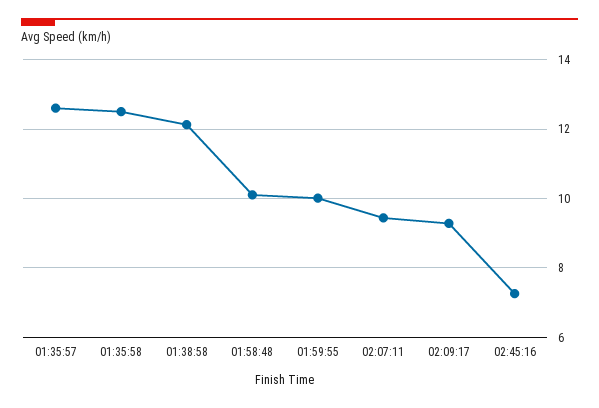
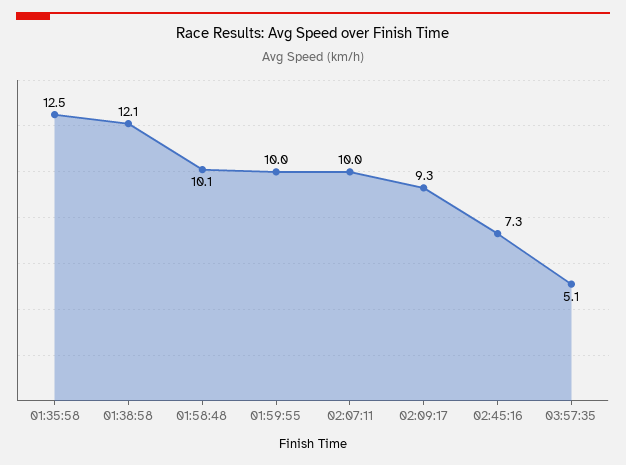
01:35:57: 12.6 -> none
02:07:11: 9.4 -> 10
03:57:35: none -> 5.1

